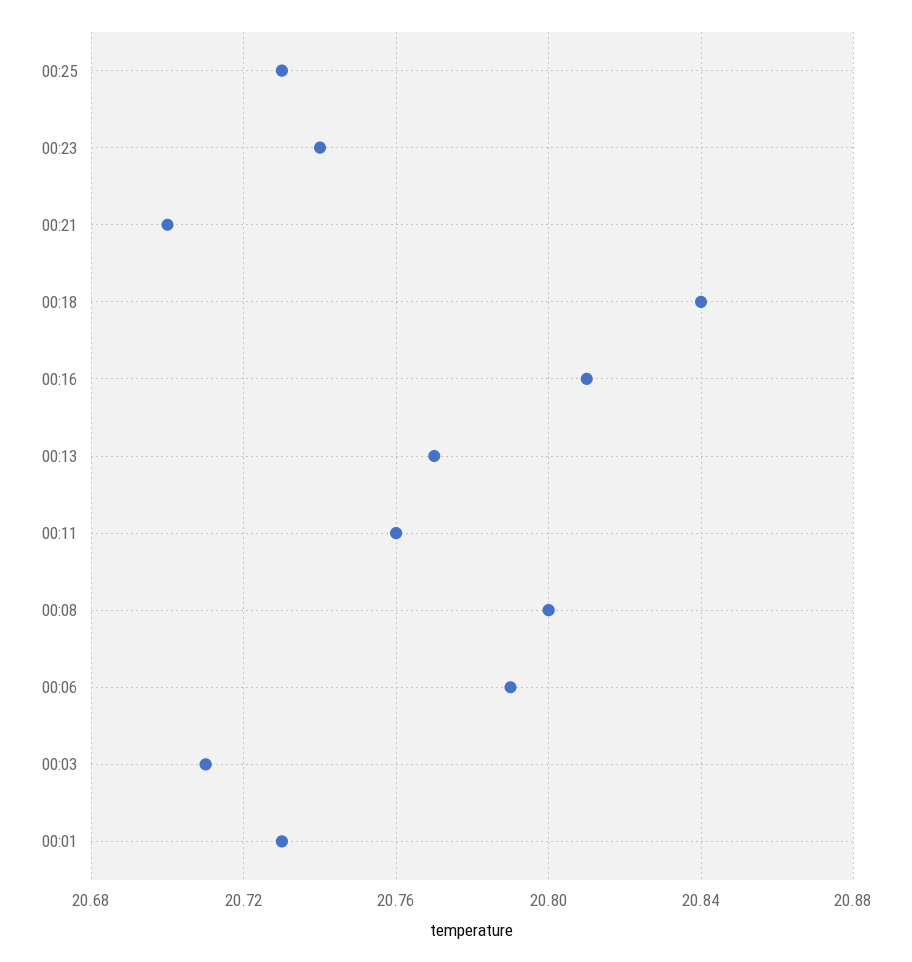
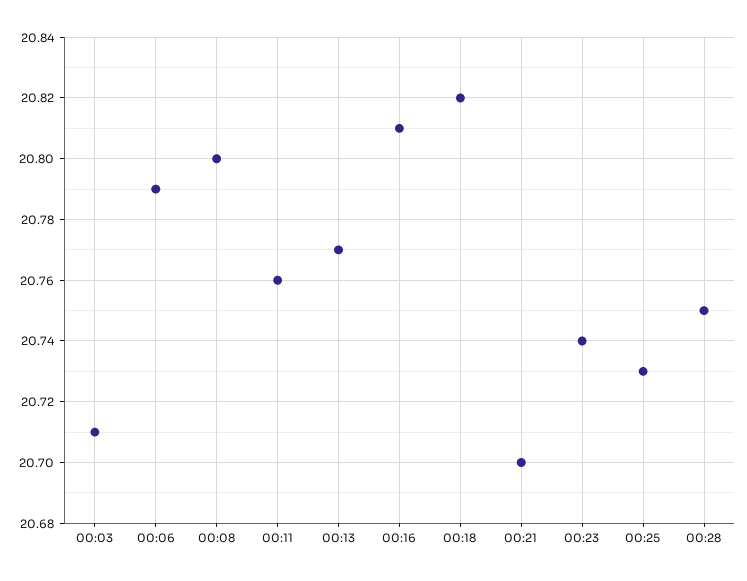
00:18: 20.84 -> 20.82
00:01: 20.73 -> none
00:28: none -> 20.75

